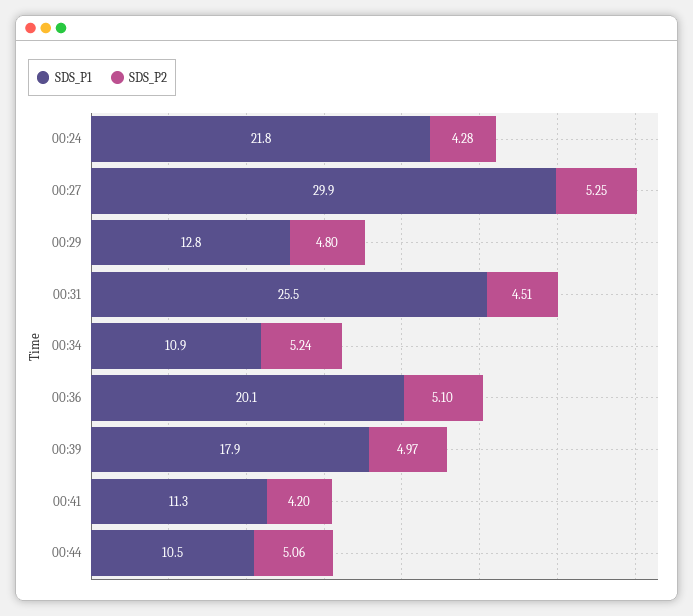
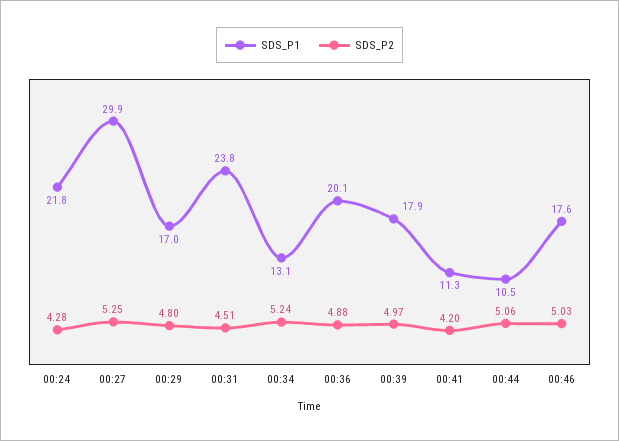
SDS_P1, 00:29: 12.8 -> 17
SDS_P1, 00:31: 25.5 -> 23.8
SDS_P1, 00:34: 10.9 -> 13.1
SDS_P2, 00:36: 5.1 -> 4.88
SDS_P1, 00:46: none -> 17.6
SDS_P2, 00:46: none -> 5.03

